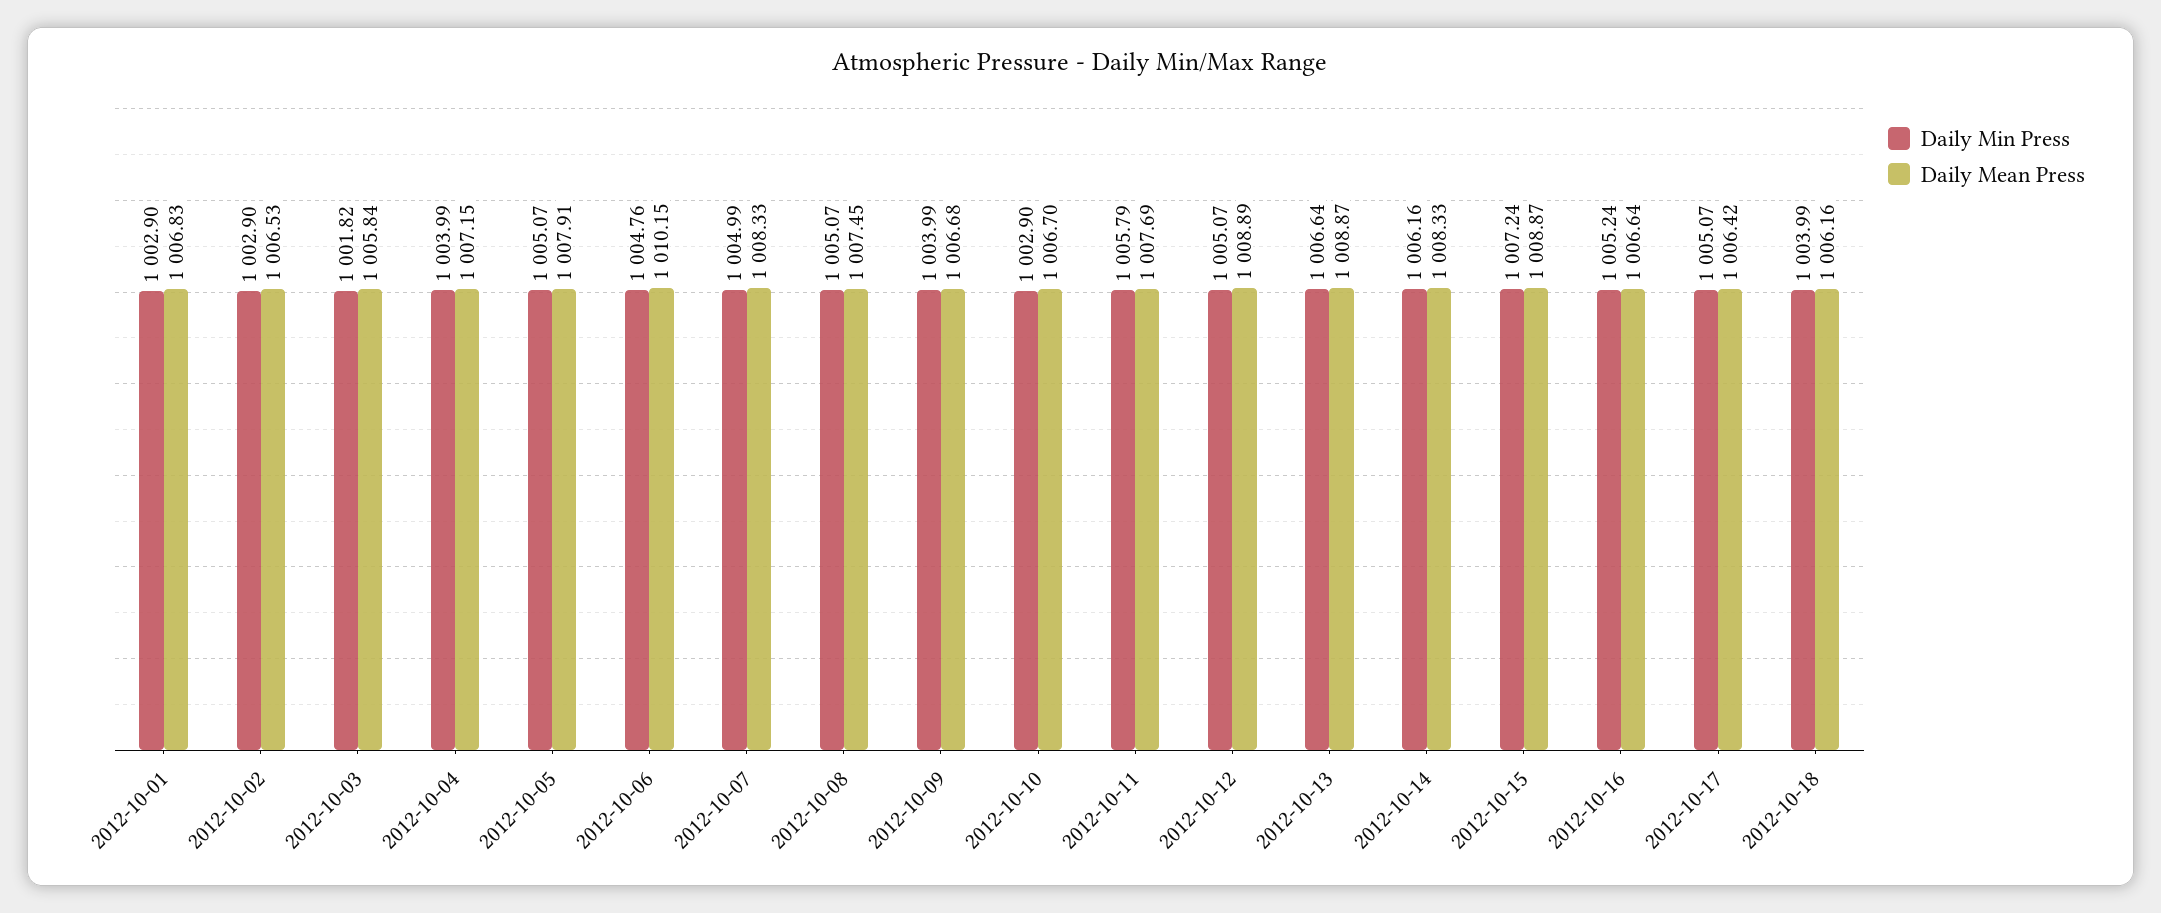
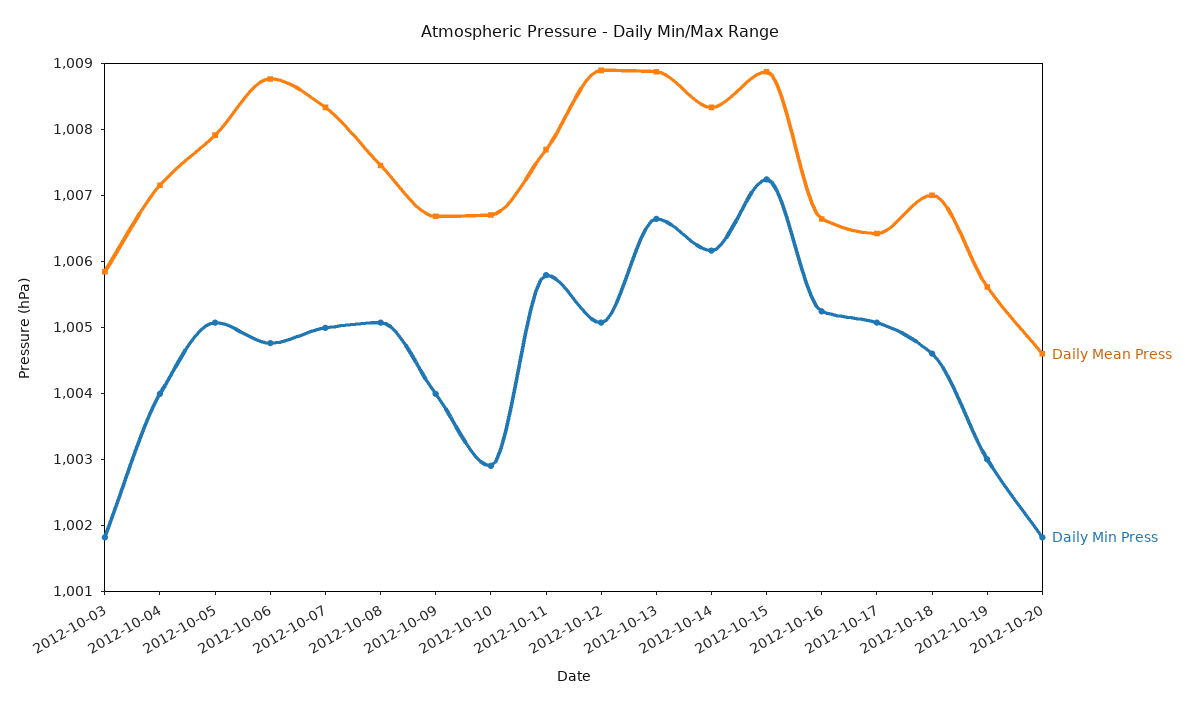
Daily Min Press, 2012-10-01: 1002.9 -> none
Daily Mean Press, 2012-10-01: 1006.83 -> none
Daily Min Press, 2012-10-02: 1002.9 -> none
Daily Mean Press, 2012-10-02: 1006.53 -> none
Daily Mean Press, 2012-10-06: 1010.15 -> 1008.8
Daily Min Press, 2012-10-18: 1003.99 -> 1004.6
Daily Mean Press, 2012-10-18: 1006.16 -> 1007
Daily Mean Press, 2012-10-19: none -> 1005.6
Daily Min Press, 2012-10-19: none -> 1003
Daily Mean Press, 2012-10-20: none -> 1004.6
Daily Min Press, 2012-10-20: none -> 1001.8

